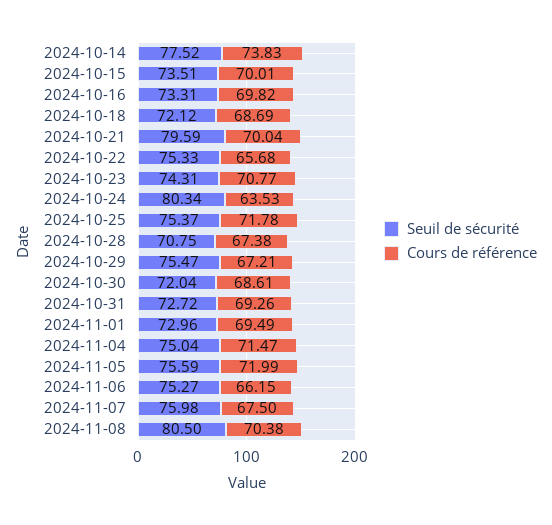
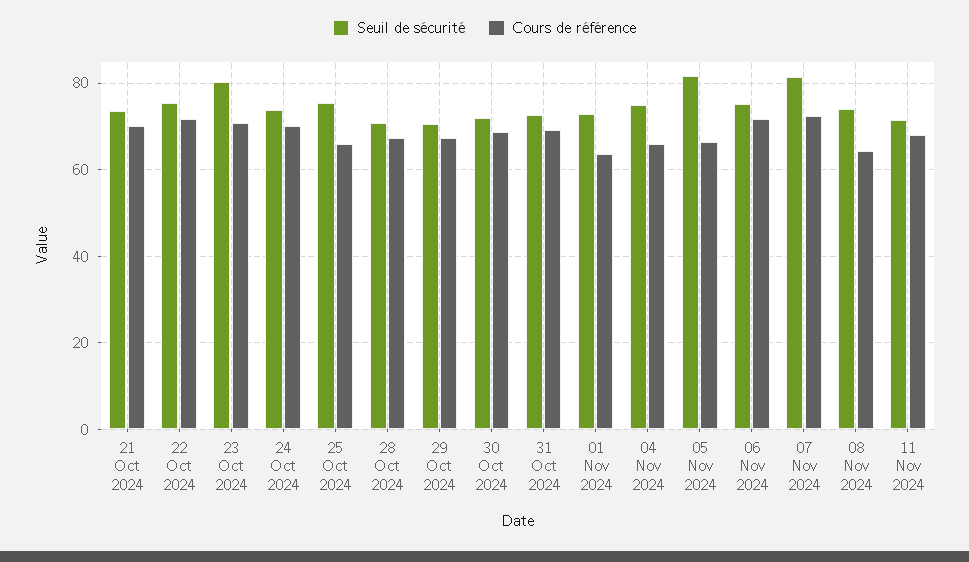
Seuil de sécurité, 2024-10-14: 77.52 -> none
Cours de référence, 2024-10-14: 73.83 -> none
Seuil de sécurité, 2024-10-15: 73.51 -> none
Cours de référence, 2024-10-15: 70.01 -> none
Seuil de sécurité, 2024-10-16: 73.31 -> none
Cours de référence, 2024-10-16: 69.82 -> none
Seuil de sécurité, 2024-10-18: 72.12 -> none
Cours de référence, 2024-10-18: 68.69 -> none
Seuil de sécurité, 2024-10-21: 79.59 -> 74
Cours de référence, 2024-10-22: 65.68 -> 72
Seuil de sécurité, 2024-10-23: 74.31 -> 80
Seuil de sécurité, 2024-10-24: 80.34 -> 74
Cours de référence, 2024-10-24: 63.53 -> 70
Cours de référence, 2024-10-25: 71.78 -> 66
Seuil de sécurité, 2024-10-29: 75.47 -> 70
Cours de référence, 2024-11-01: 69.49 -> 64
Cours de référence, 2024-11-04: 71.47 -> 66
Seuil de sécurité, 2024-11-05: 75.59 -> 82
Cours de référence, 2024-11-05: 71.99 -> 66
Cours de référence, 2024-11-06: 66.15 -> 72
Seuil de sécurité, 2024-11-07: 75.98 -> 82
Cours de référence, 2024-11-07: 67.5 -> 72
Seuil de sécurité, 2024-11-08: 80.5 -> 74
Cours de référence, 2024-11-08: 70.38 -> 64
Seuil de sécurité, 11 Nov 2024: none -> 72
Cours de référence, 11 Nov 2024: none -> 68

